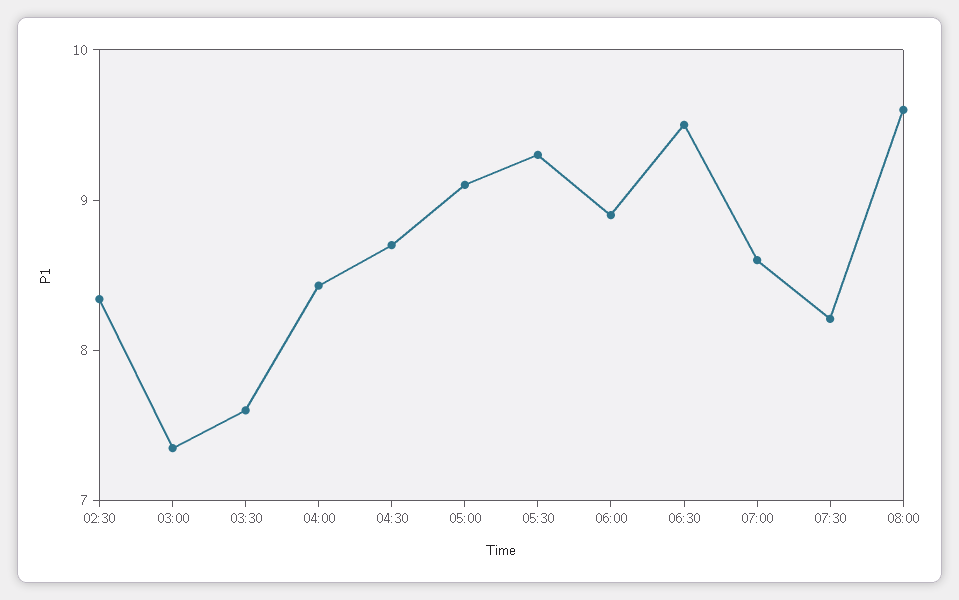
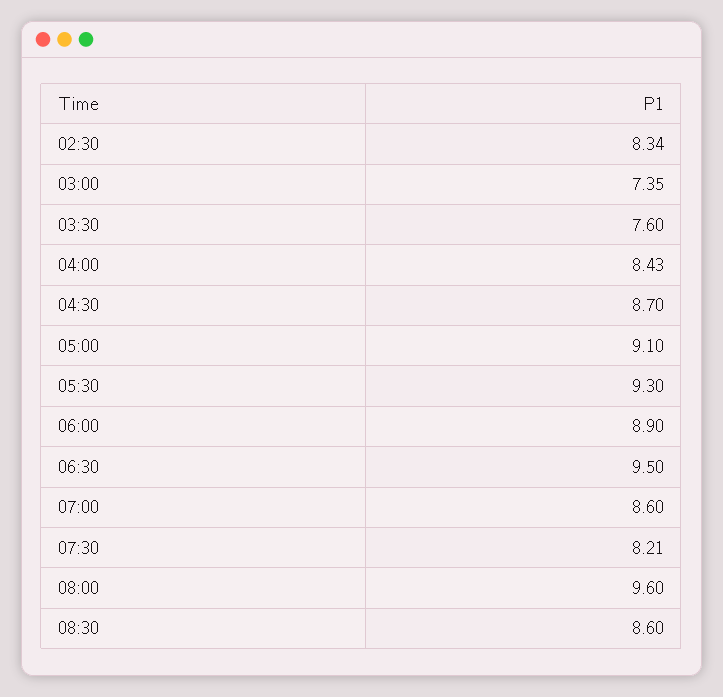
08:30: none -> 8.6

